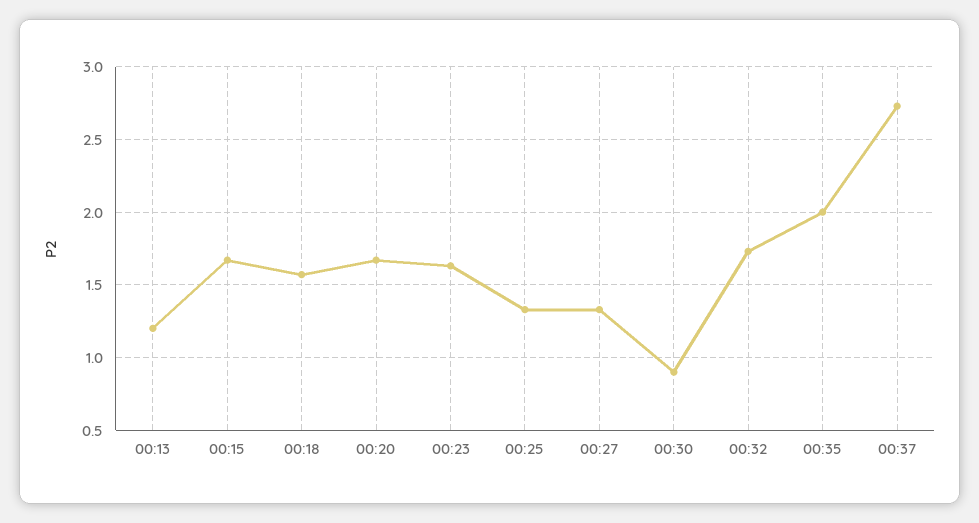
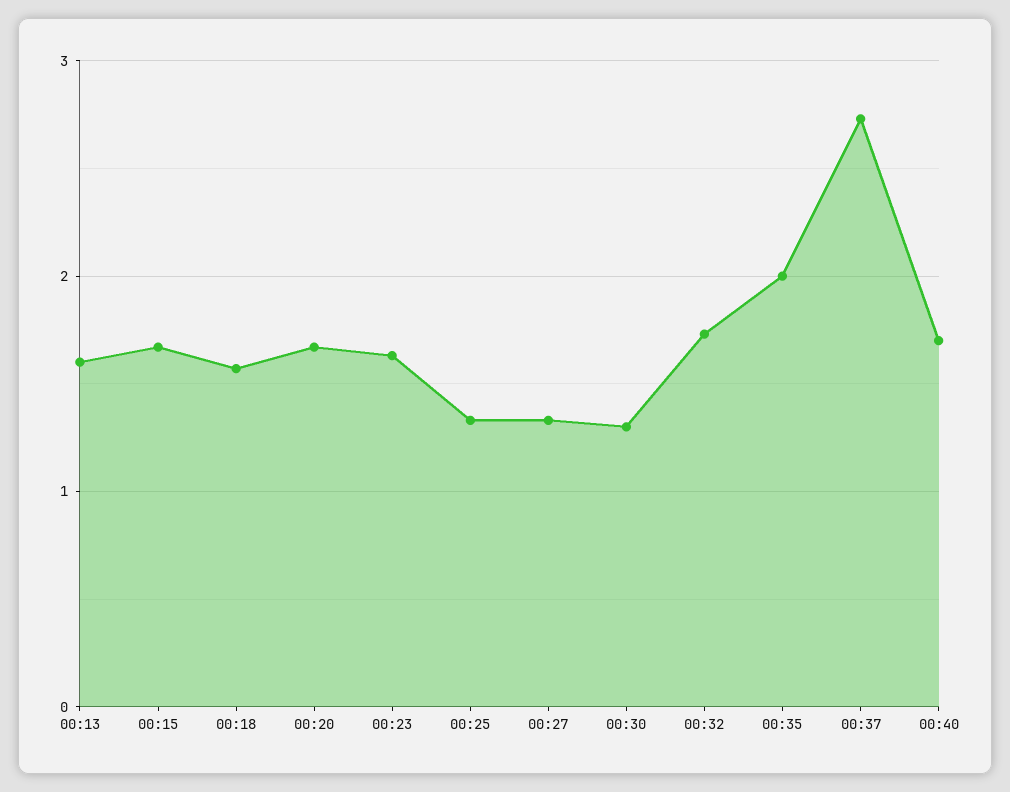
00:13: 1.2 -> 1.6
00:30: 0.9 -> 1.3
00:40: none -> 1.7

